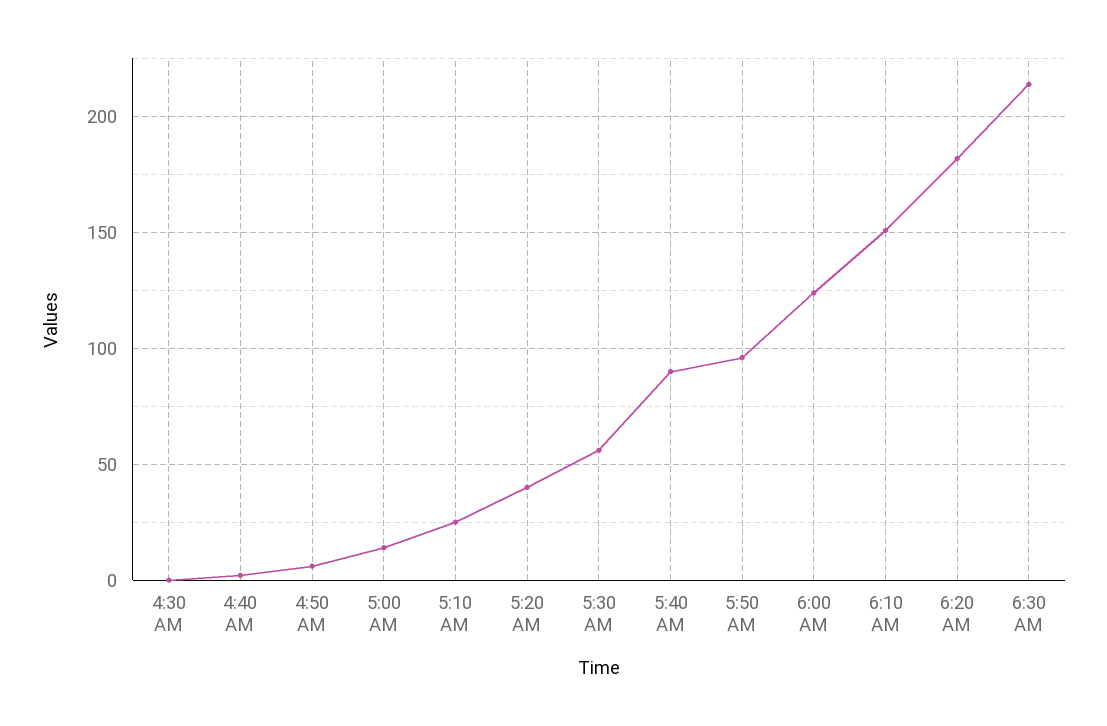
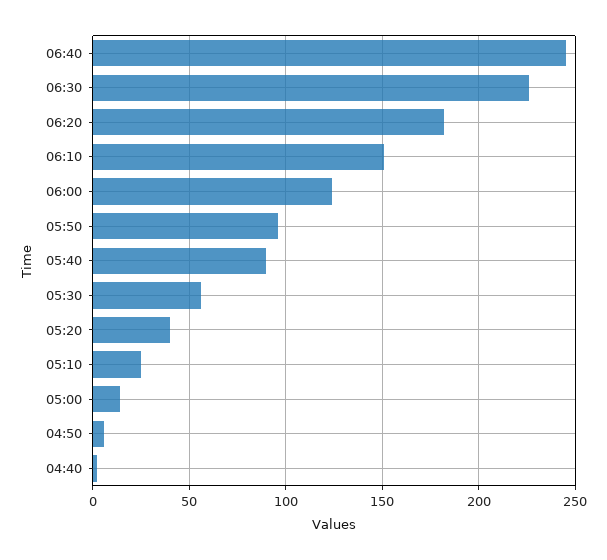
4:30 AM: 0 -> none
6:30 AM: 215 -> 225
06:40: none -> 245

